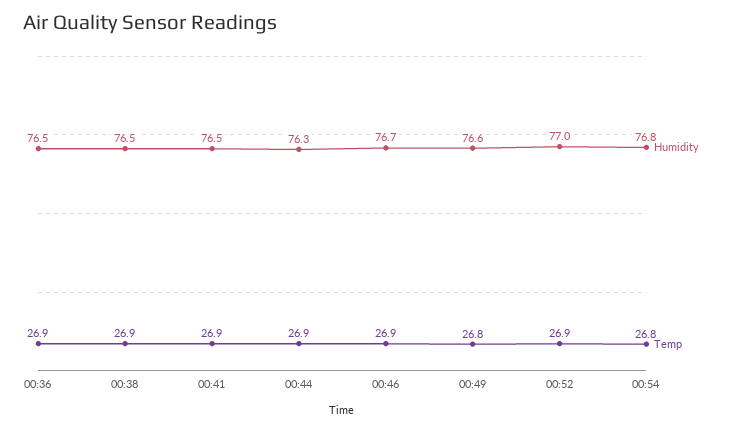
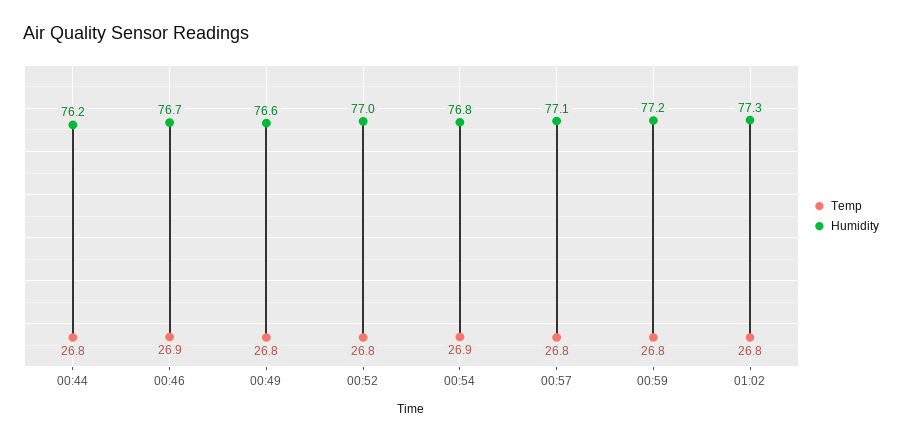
Humidity, 00:36: 76.5 -> none
Temp, 00:36: 26.9 -> none
Humidity, 00:38: 76.5 -> none
Temp, 00:38: 26.9 -> none
Humidity, 00:41: 76.5 -> none
Temp, 00:41: 26.9 -> none
Humidity, 00:44: 76.3 -> 76.2
Temp, 00:44: 26.9 -> 26.8
Temp, 00:52: 26.9 -> 26.8
Temp, 00:54: 26.8 -> 26.9
Temp, 00:57: none -> 26.8
Humidity, 00:57: none -> 77.1
Temp, 00:59: none -> 26.8
Humidity, 00:59: none -> 77.2
Temp, 01:02: none -> 26.8
Humidity, 01:02: none -> 77.3

